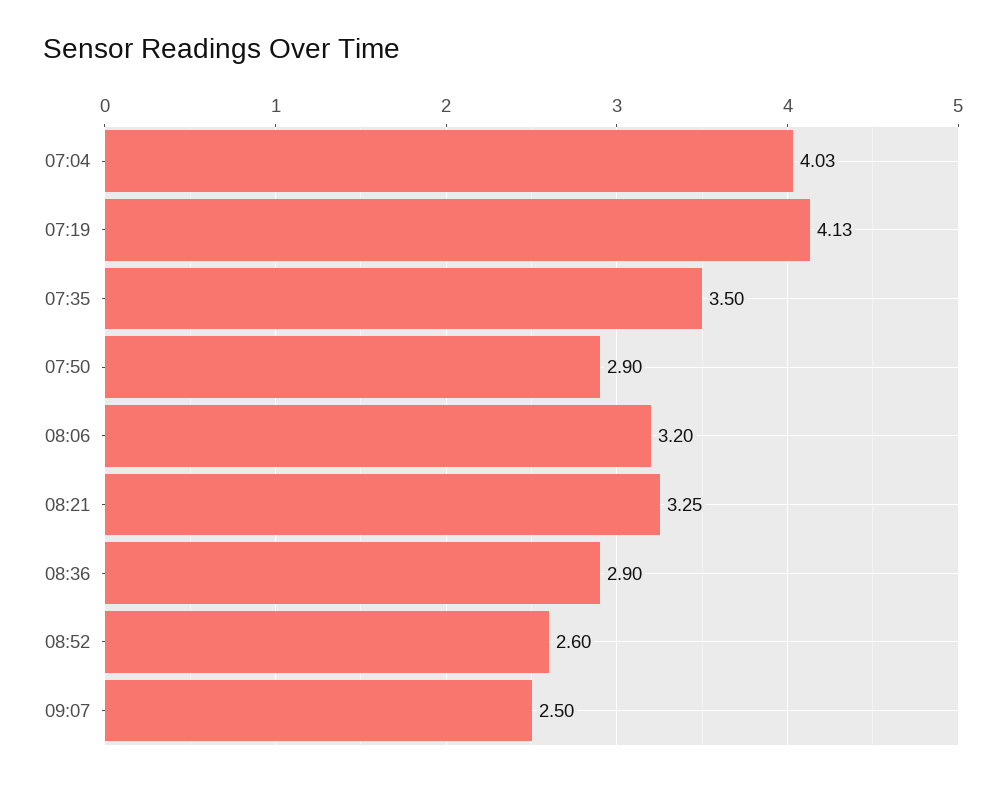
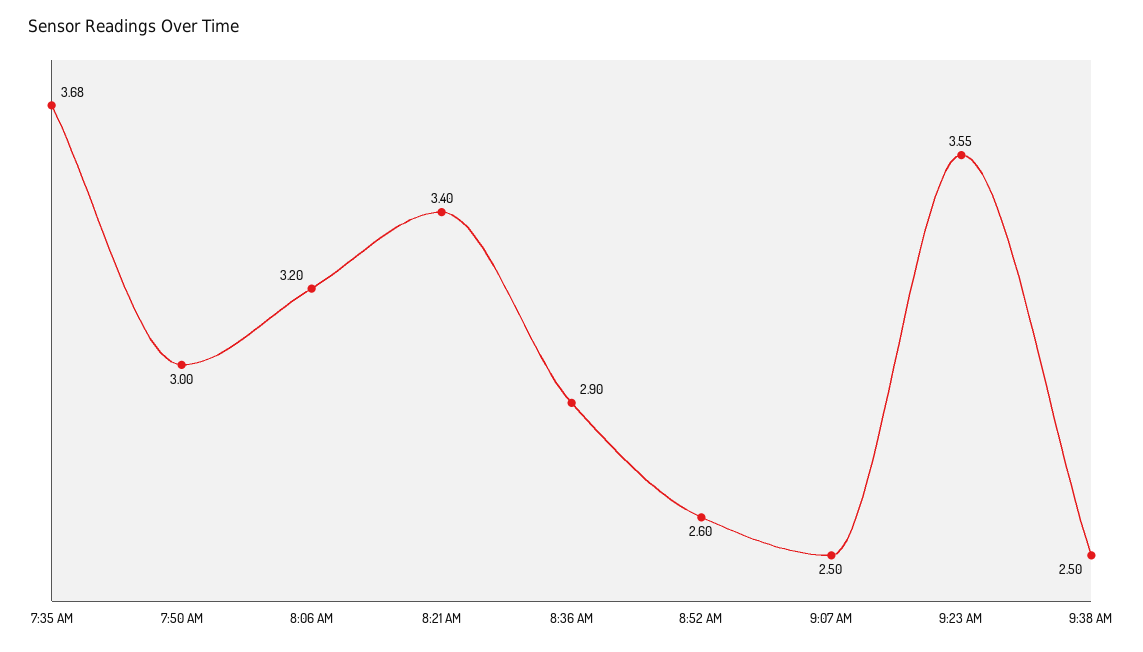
07:04: 4.03 -> none
07:19: 4.13 -> none
07:35: 3.5 -> 3.68
07:50: 2.9 -> 3
08:21: 3.25 -> 3.4
9:23 AM: none -> 3.55
9:38 AM: none -> 2.5

